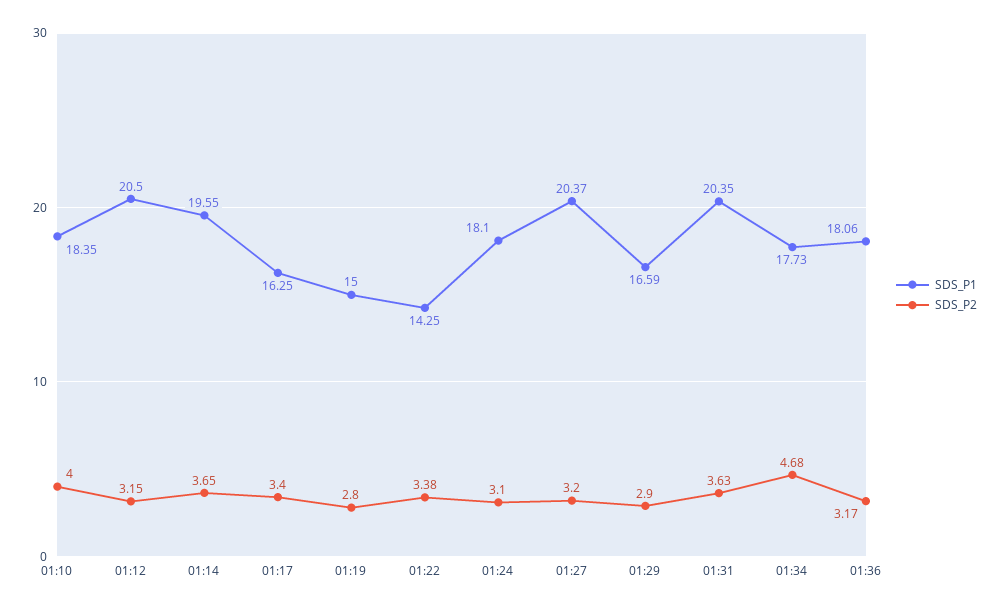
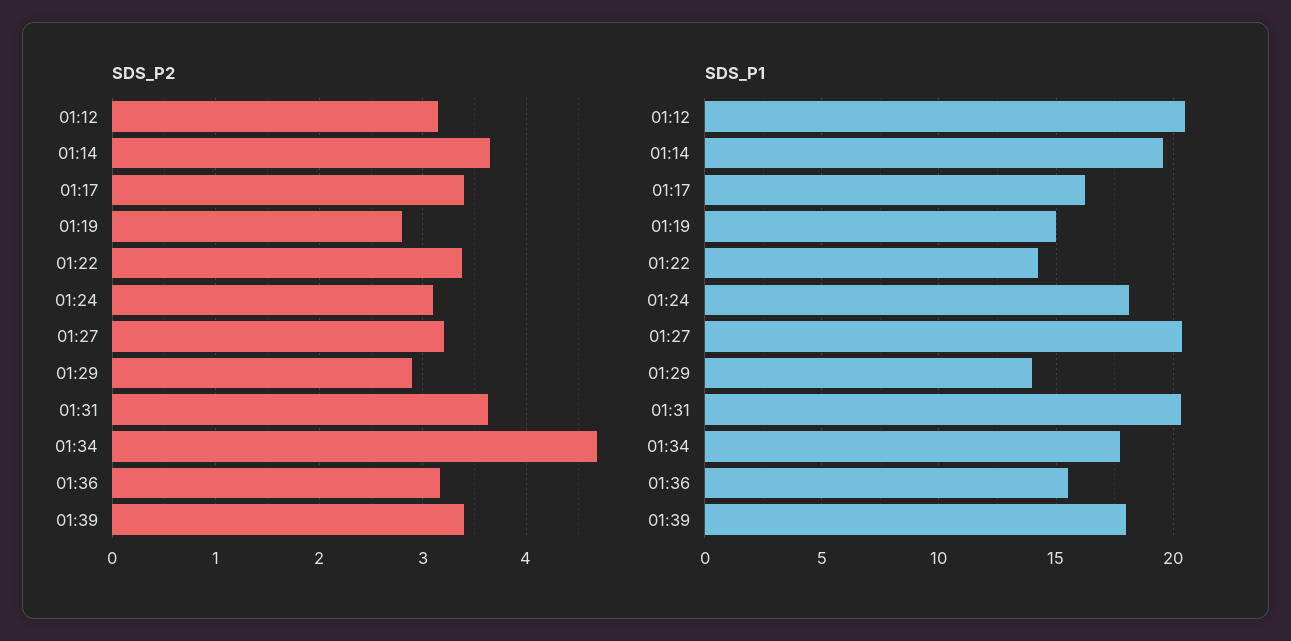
SDS_P1, 01:10: 18.35 -> none
SDS_P2, 01:10: 4 -> none
SDS_P1, 01:29: 16.59 -> 14
SDS_P1, 01:36: 18.06 -> 15.5
SDS_P2, 01:39: none -> 3.4
SDS_P1, 01:39: none -> 18

